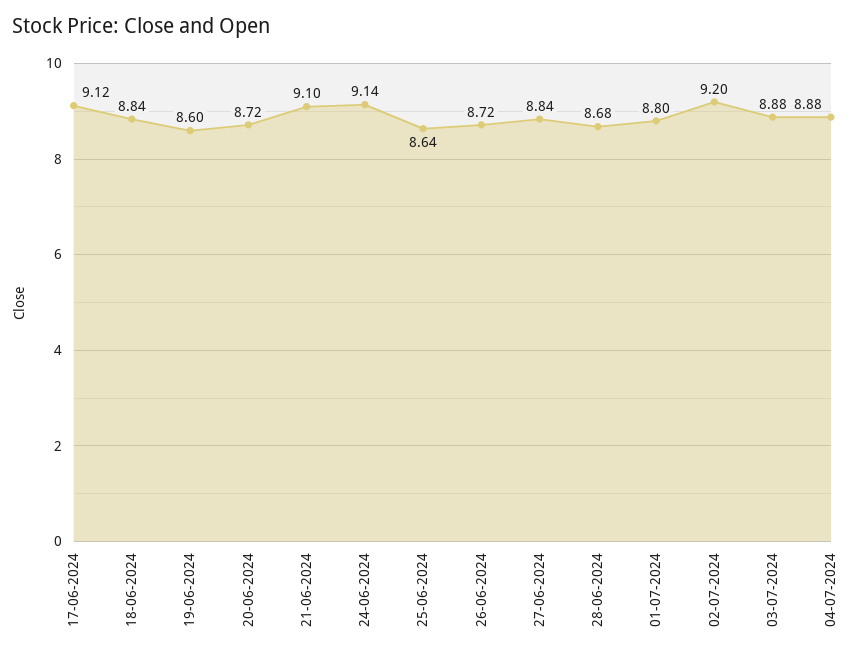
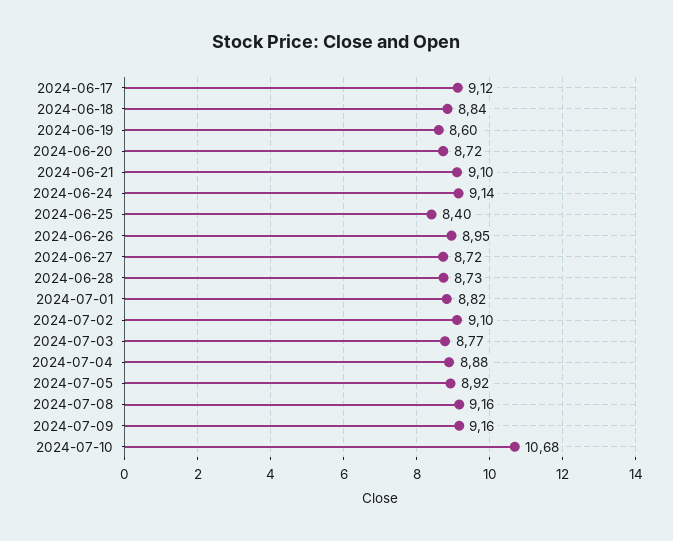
25-06-2024: 8.64 -> 8.4
26-06-2024: 8.72 -> 8.95
27-06-2024: 8.84 -> 8.72
28-06-2024: 8.68 -> 8.73
01-07-2024: 8.8 -> 8.82
02-07-2024: 9.2 -> 9.1
03-07-2024: 8.88 -> 8.77
2024-07-05: none -> 8.92
2024-07-08: none -> 9.16
2024-07-09: none -> 9.16
2024-07-10: none -> 10.68

